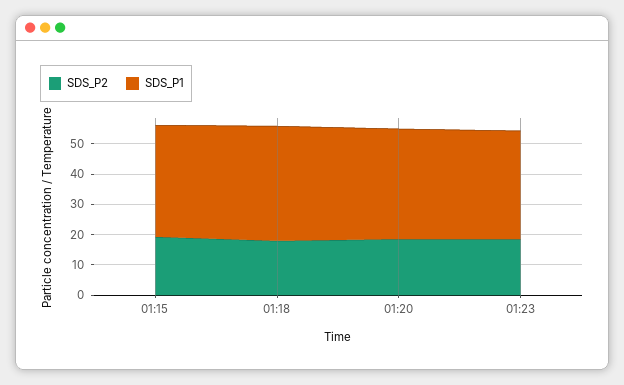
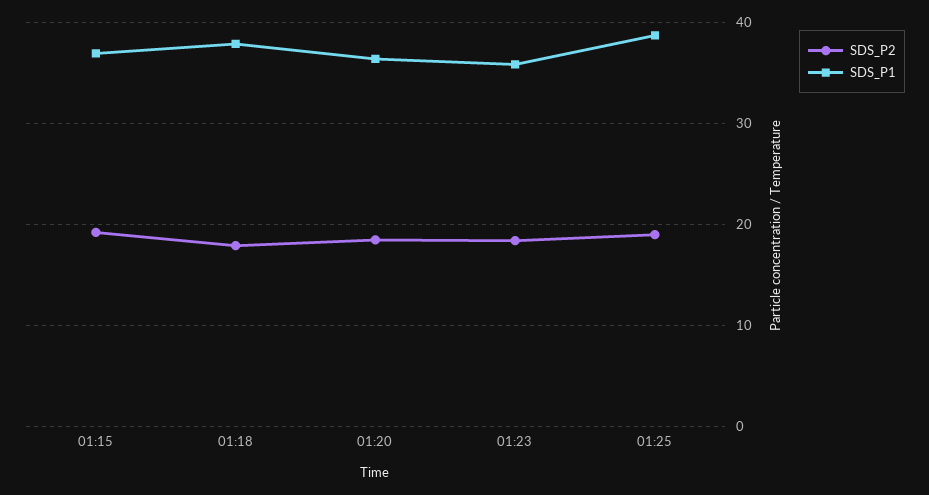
SDS_P2, 01:25: none -> 19
SDS_P1, 01:25: none -> 39

